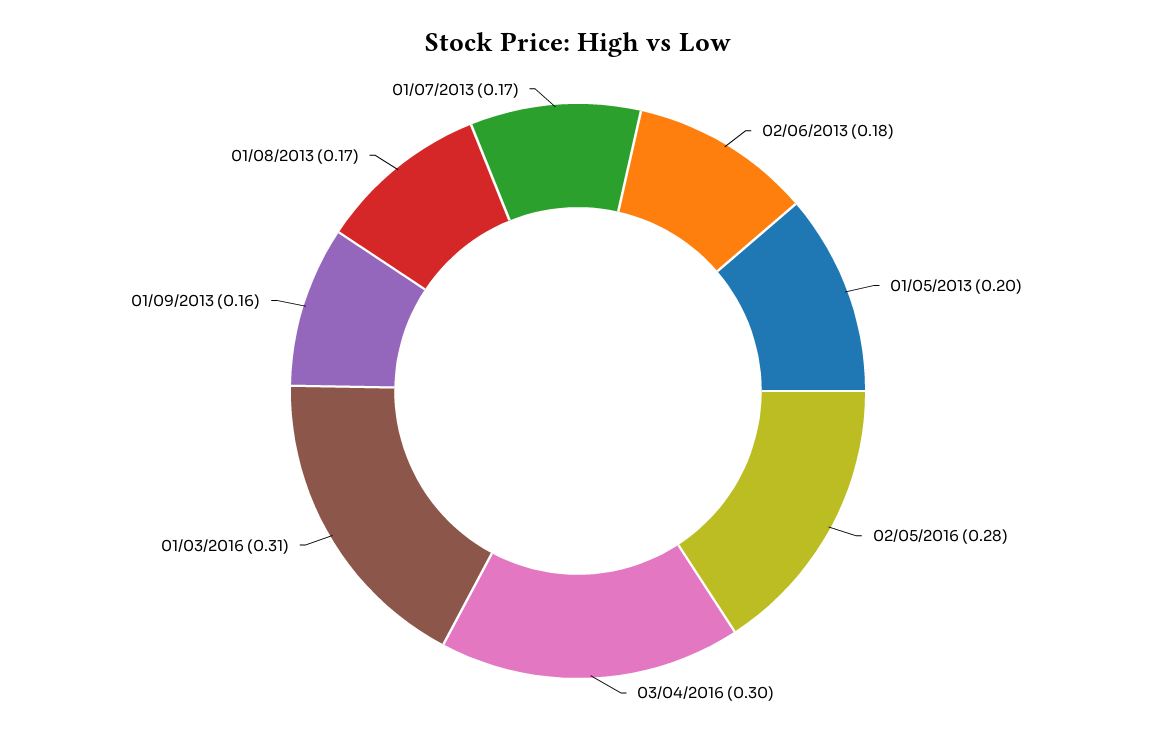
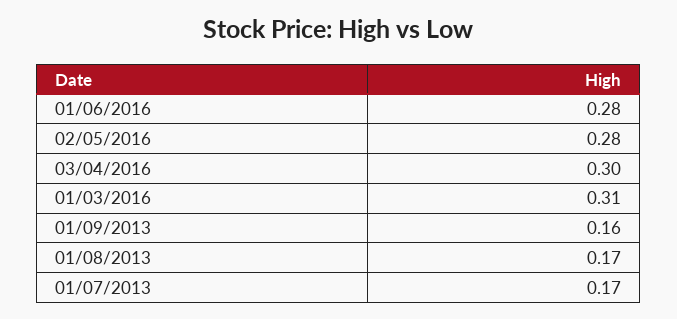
02/06/2013: 0.18 -> none
01/05/2013: 0.2 -> none
01/06/2016: none -> 0.28

